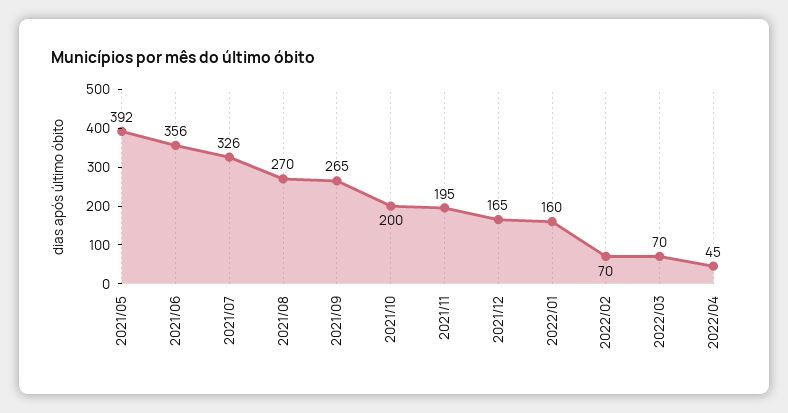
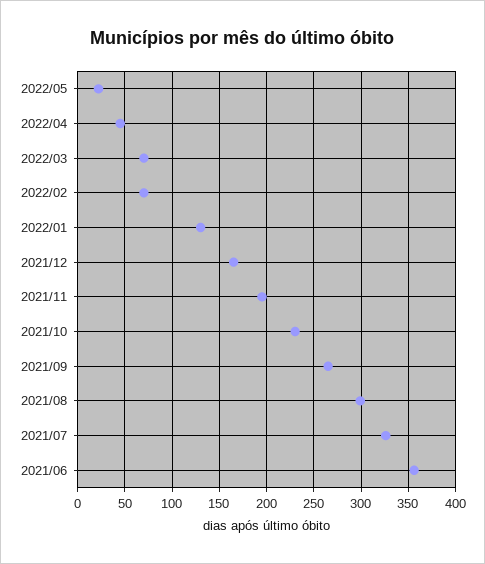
2021/05: 392 -> none
2021/08: 270 -> 300
2021/10: 200 -> 230
2022/01: 160 -> 130
2022/05: none -> 20

